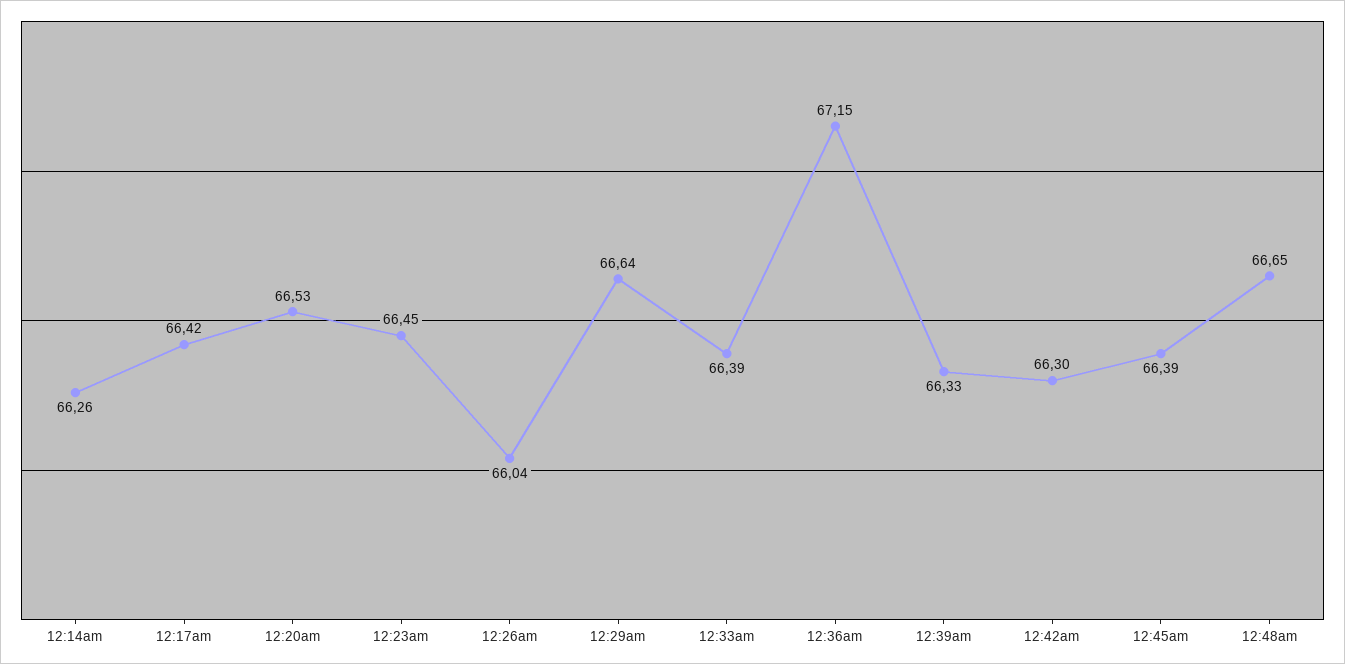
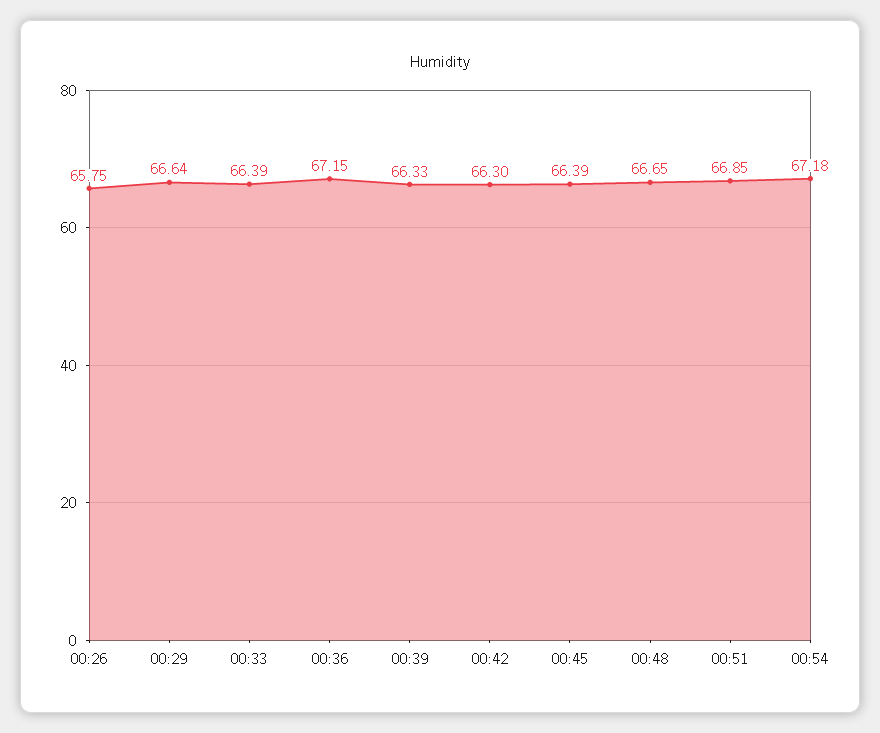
12:14am: 66.26 -> none
12:17am: 66.42 -> none
12:20am: 66.53 -> none
12:23am: 66.45 -> none
12:26am: 66.04 -> 65.75
00:51: none -> 66.85
00:54: none -> 67.18

